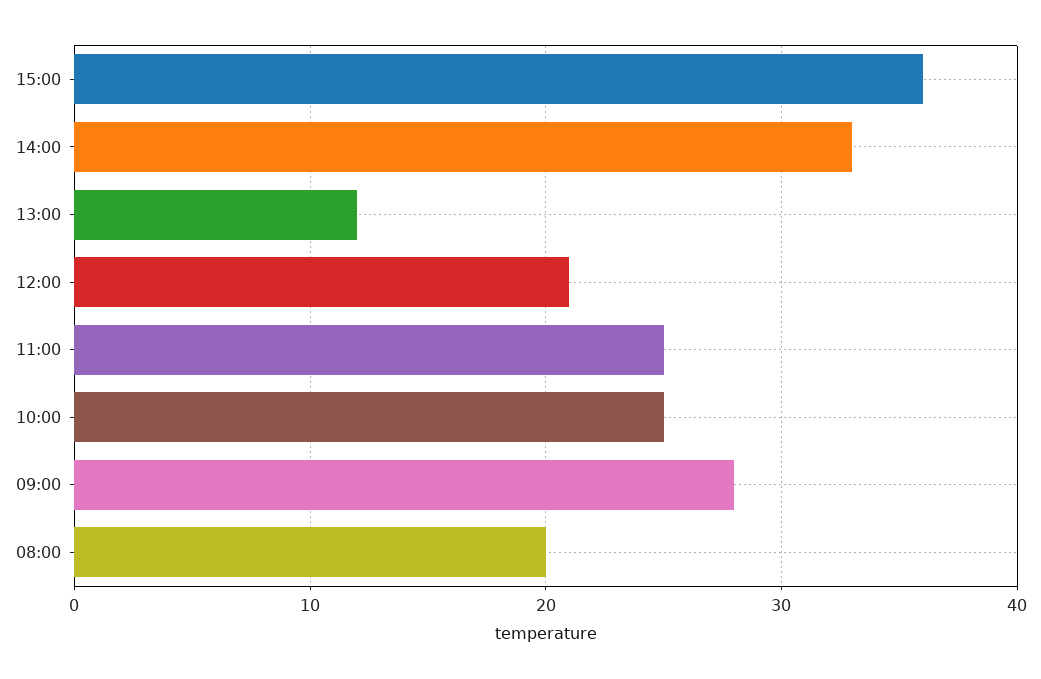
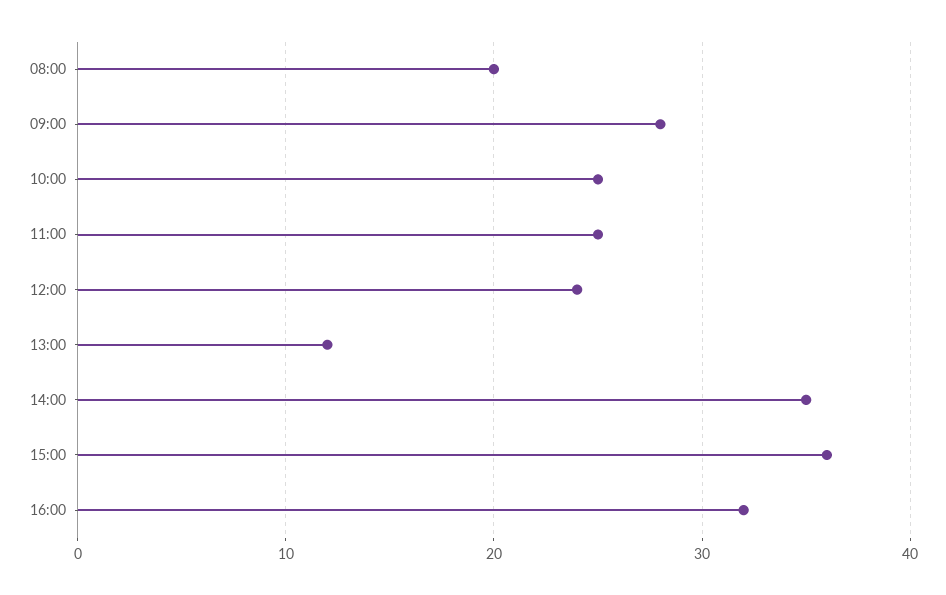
14:00: 33 -> 35
12:00: 21 -> 24
16:00: none -> 32

